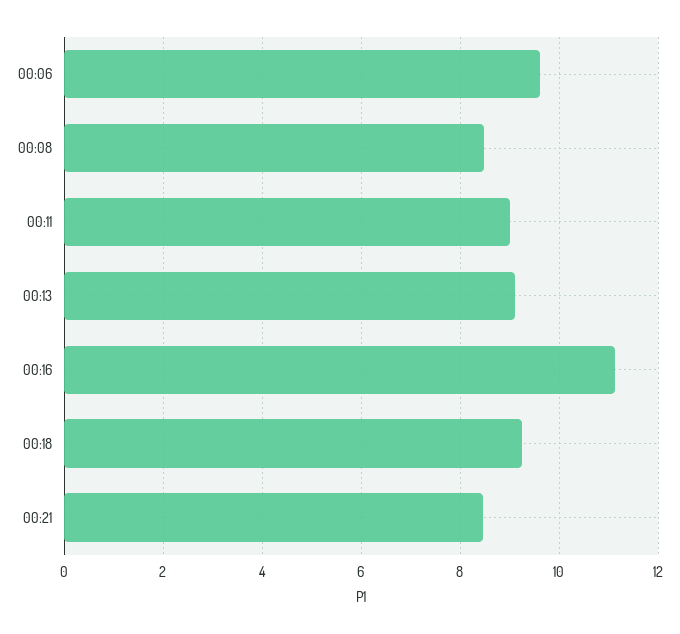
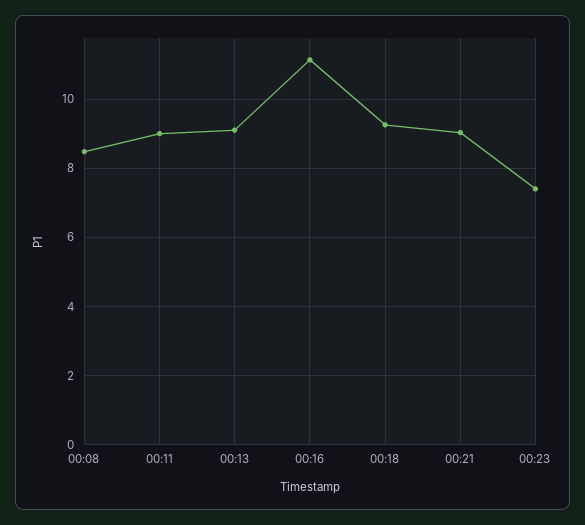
00:06: 9.6 -> none
00:21: 8.4 -> 9
00:23: none -> 7.4

